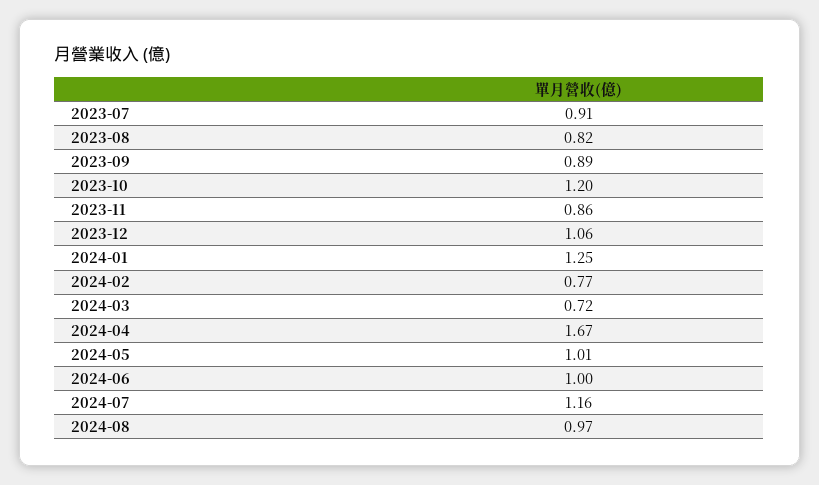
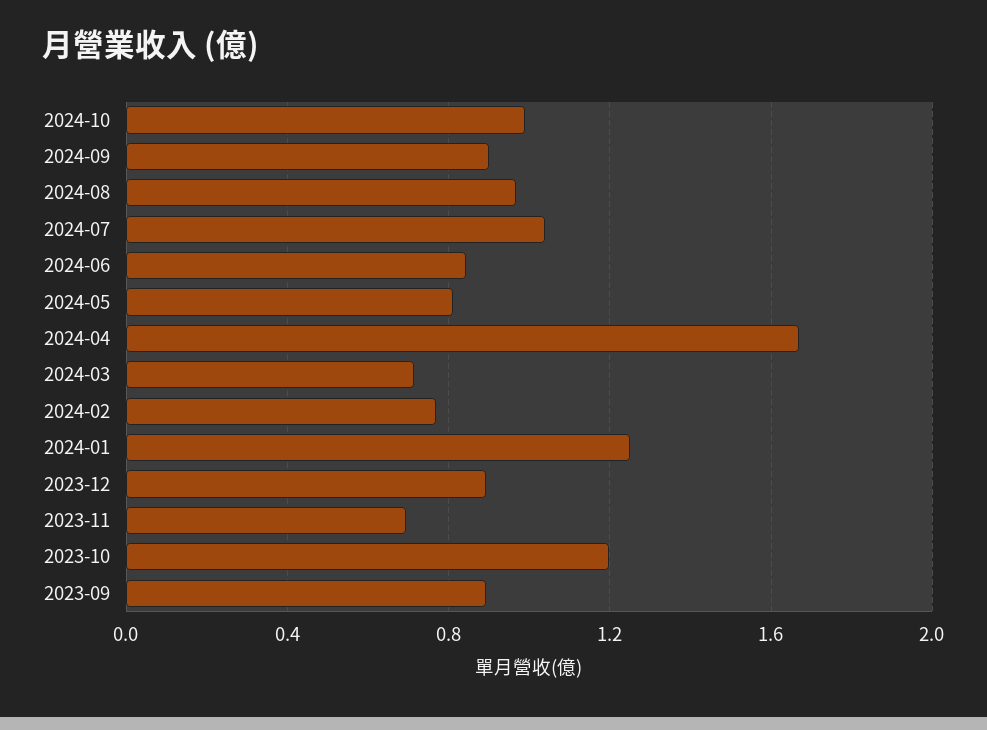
2023-07: 0.91 -> none
2023-08: 0.82 -> none
2023-11: 0.86 -> 0.7
2023-12: 1.06 -> 0.9
2024-05: 1.01 -> 0.8
2024-06: 1 -> 0.85
2024-07: 1.16 -> 1.05
2024-10: none -> 1
2024-09: none -> 0.9

